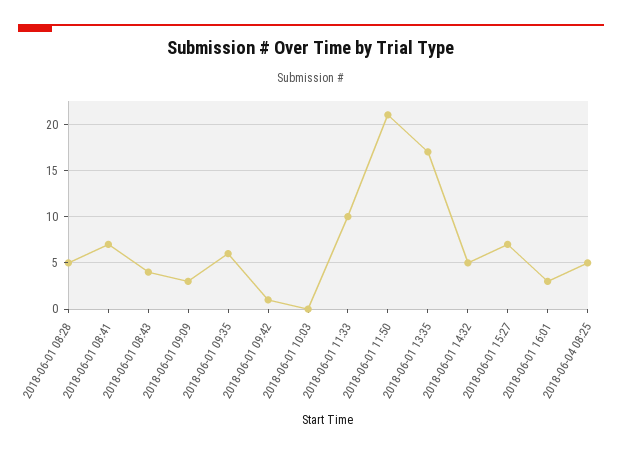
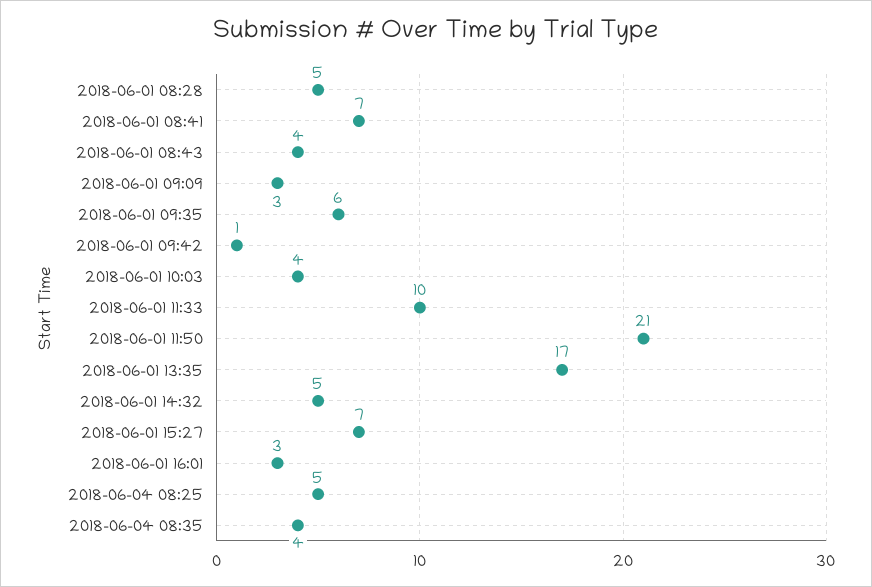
2018-06-01 10:03: 0 -> 4
2018-06-04 08:35: none -> 4

